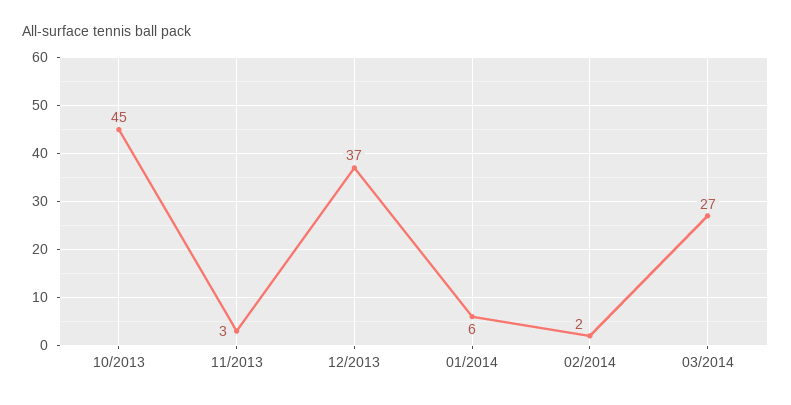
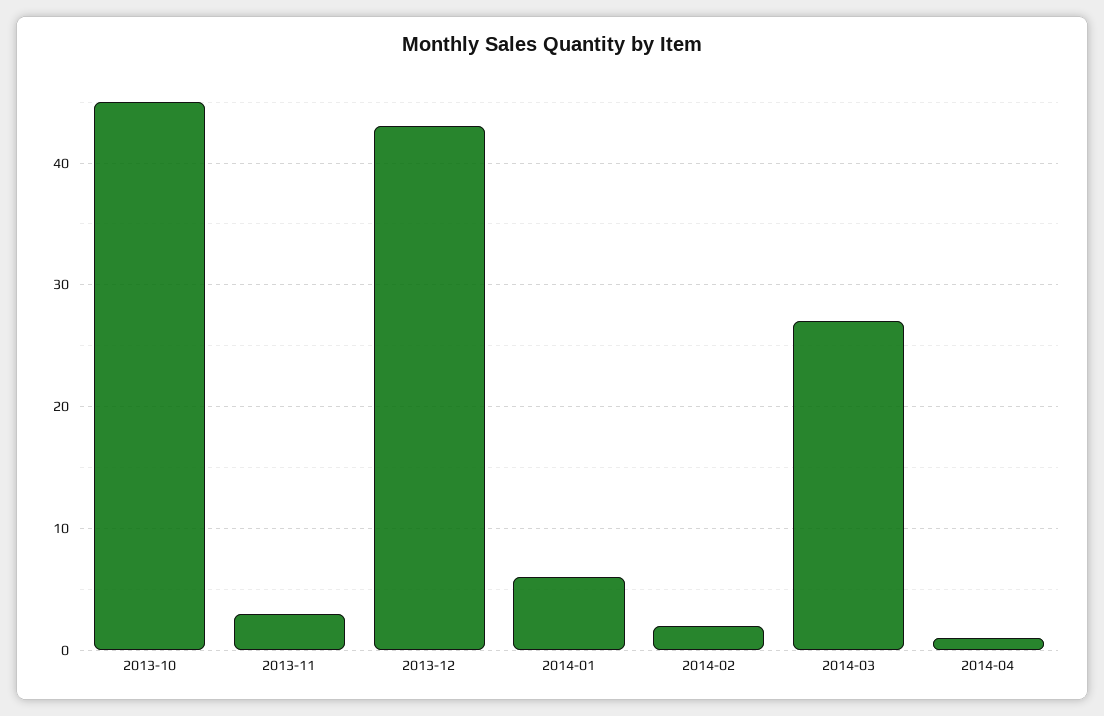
12/2013: 37 -> 43
2014-04: none -> 1

